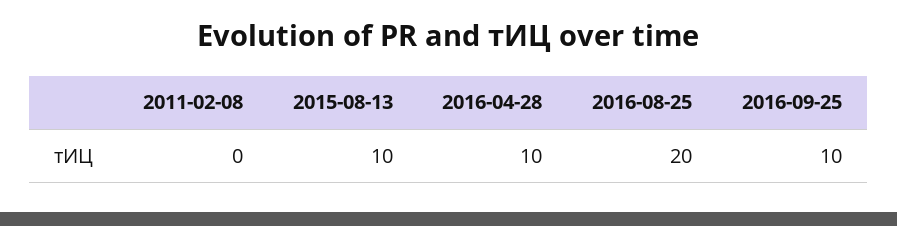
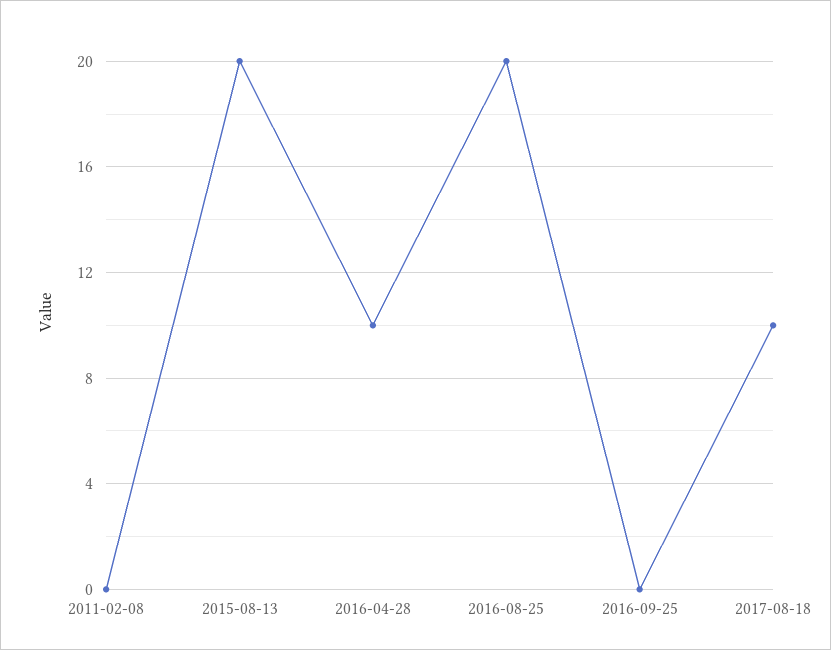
2015-08-13: 10 -> 20
2016-09-25: 10 -> 0
2017-08-18: none -> 10

